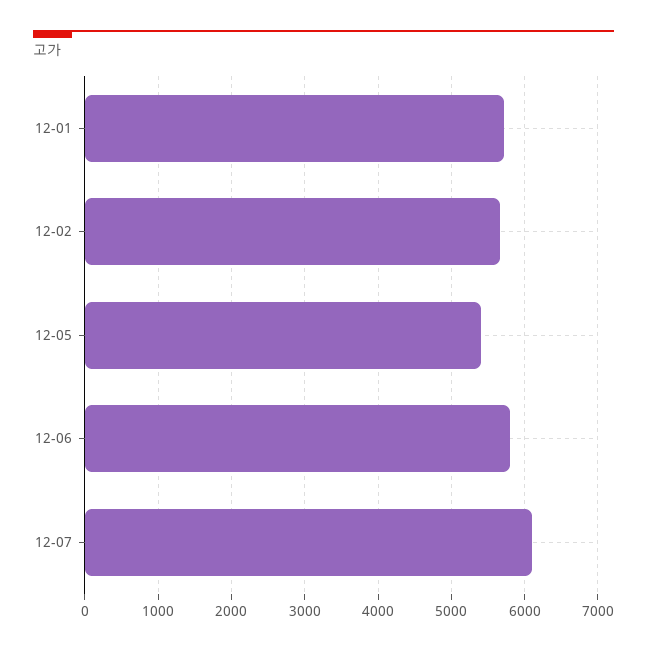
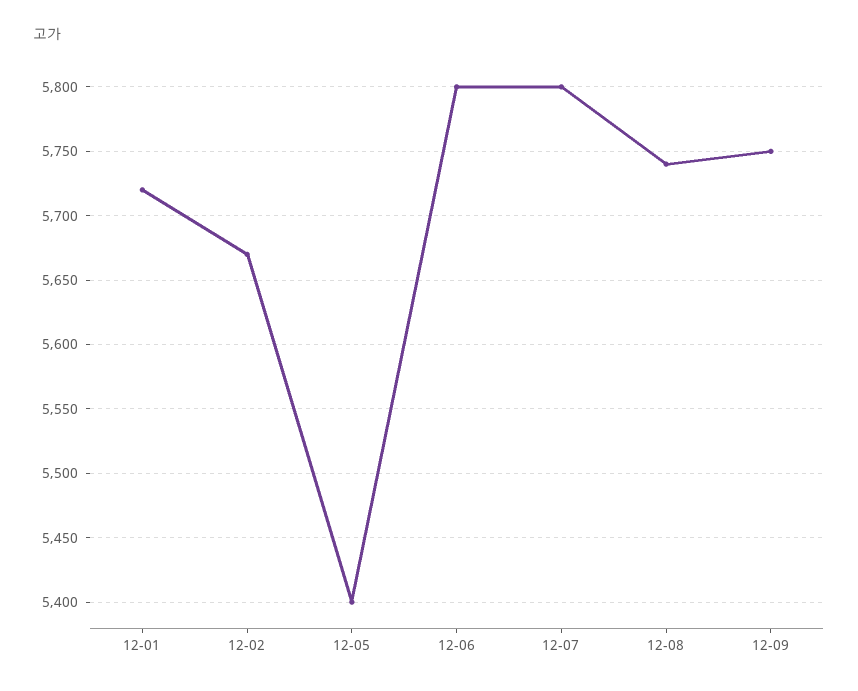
12-07: 6100 -> 5800
12-08: none -> 5740
12-09: none -> 5750

